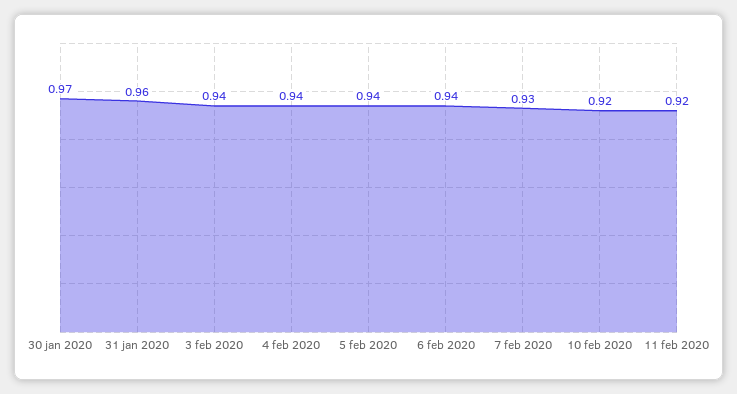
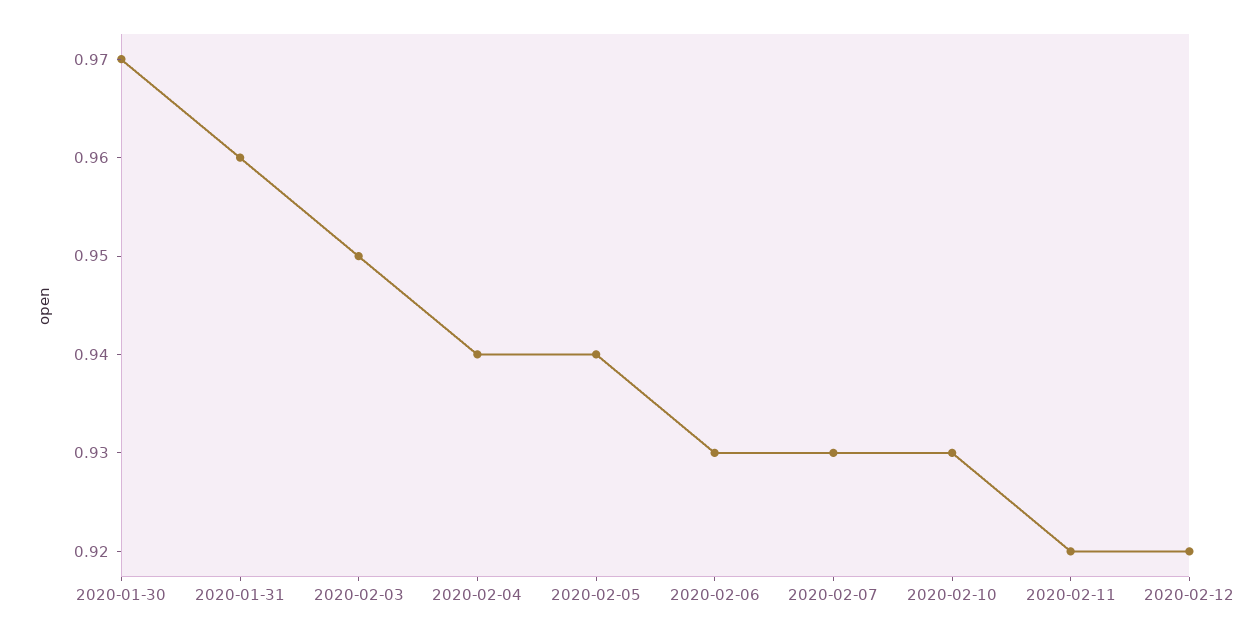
3 feb 2020: 0.94 -> 0.95
6 feb 2020: 0.94 -> 0.93
10 feb 2020: 0.92 -> 0.93
2020-02-12: none -> 0.92

